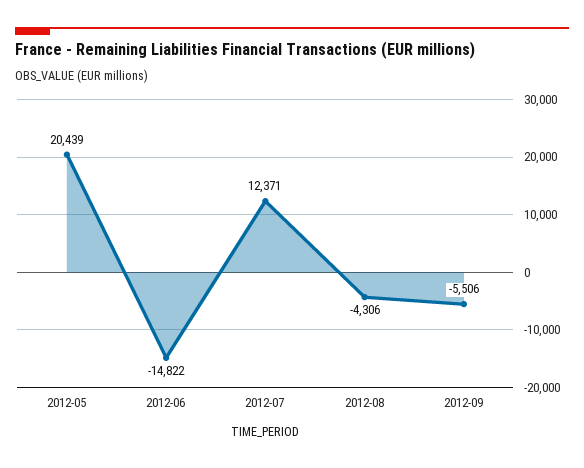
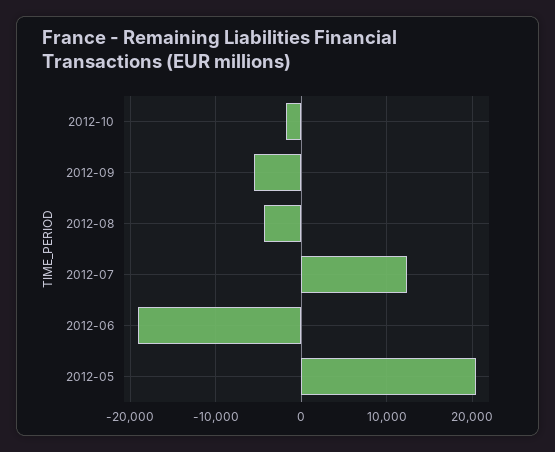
2012-06: -14822 -> -19000
2012-10: none -> -2000

